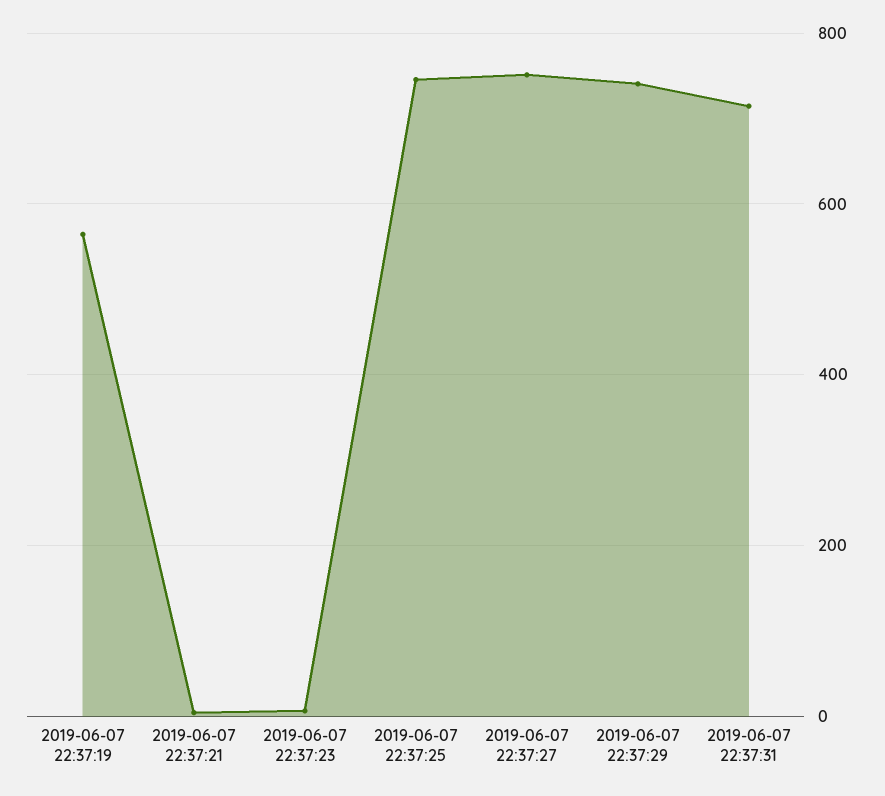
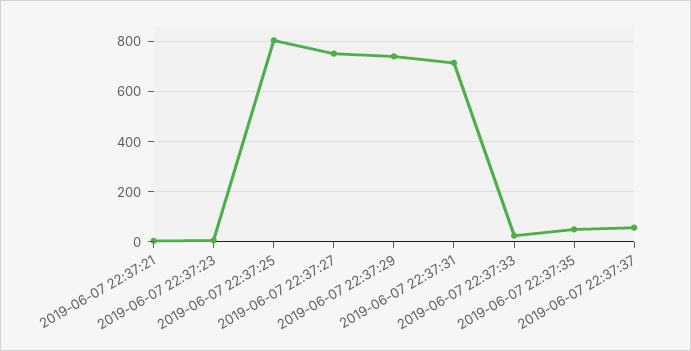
2019-06-07 22:37:19: 560 -> none
2019-06-07 22:37:25: 740 -> 800
2019-06-07 22:37:33: none -> 25
2019-06-07 22:37:35: none -> 50
2019-06-07 22:37:37: none -> 50

